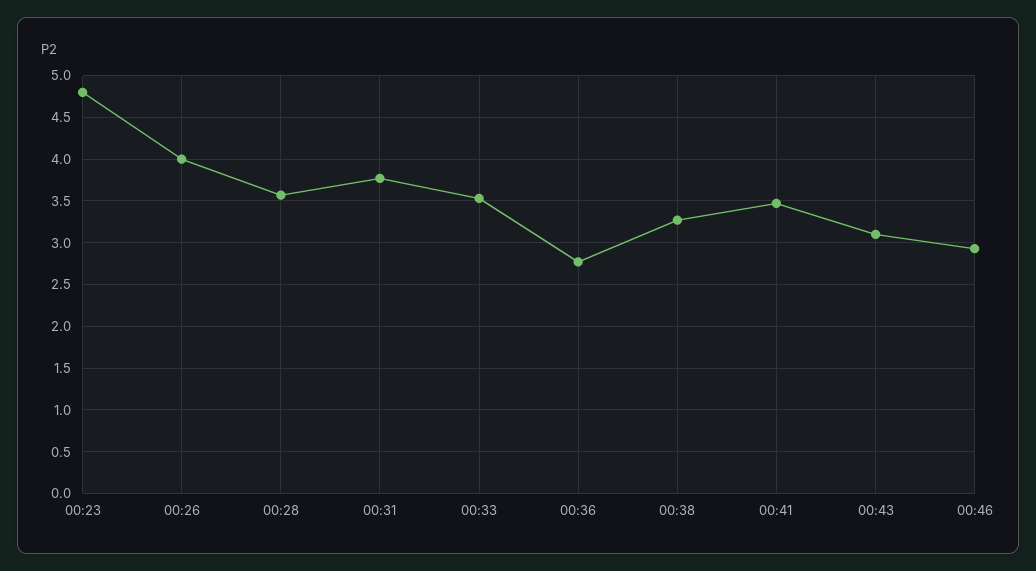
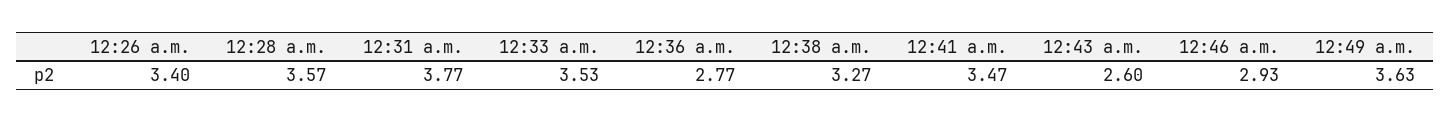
00:23: 4.8 -> none
00:26: 4 -> 3.4
00:43: 3.1 -> 2.6
12:49 a.m.: none -> 3.63

